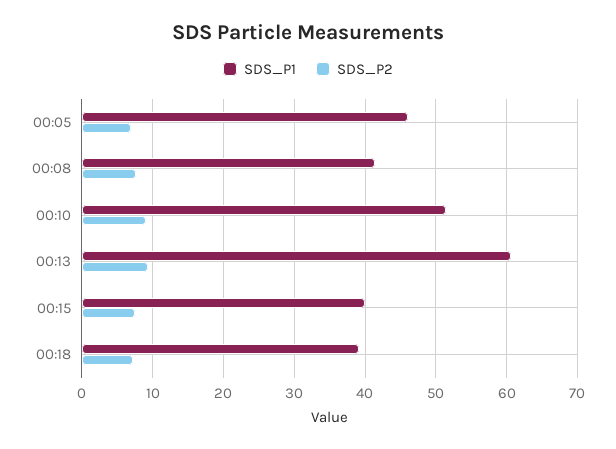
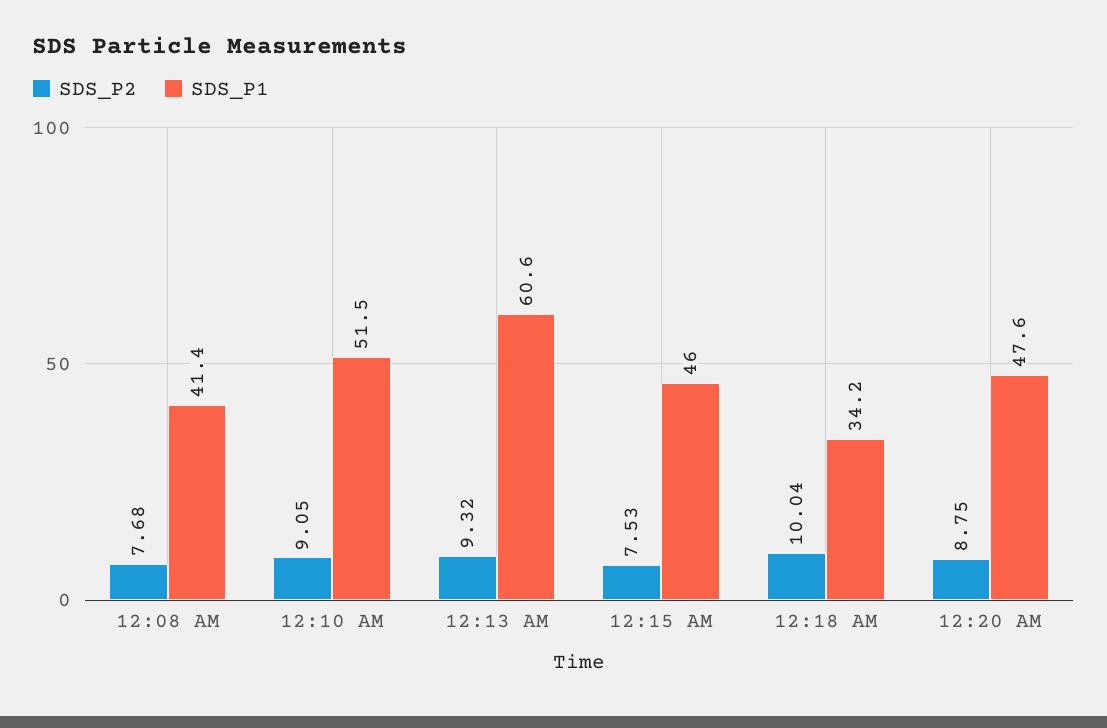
SDS_P1, 00:05: 46 -> none
SDS_P2, 00:05: 7 -> none
SDS_P1, 00:15: 40 -> 46
SDS_P1, 00:18: 39 -> 34.2
SDS_P2, 00:18: 7 -> 10.04
SDS_P2, 12:20 AM: none -> 8.75
SDS_P1, 12:20 AM: none -> 47.6

